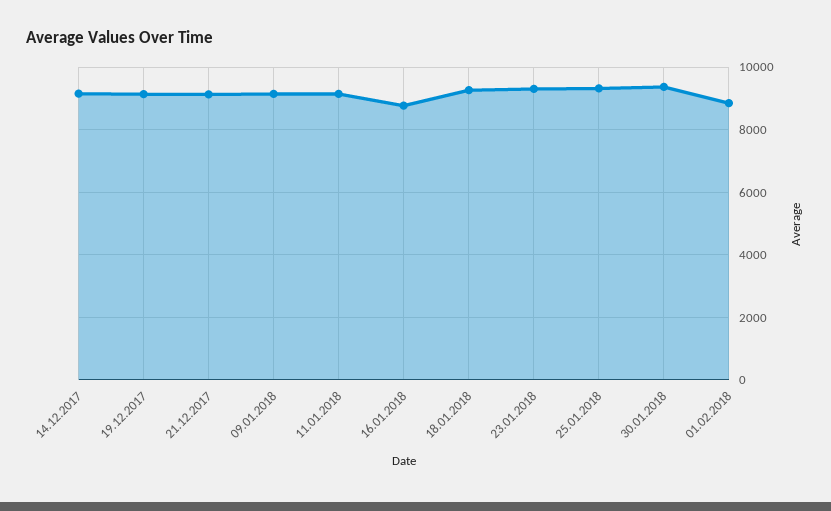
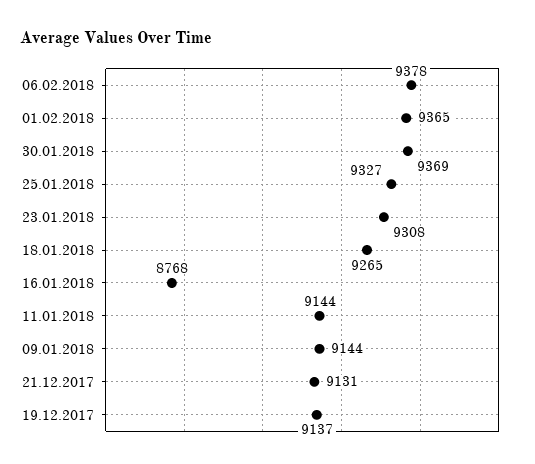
14.12.2017: 9200 -> none
01.02.2018: 8800 -> 9365
06.02.2018: none -> 9378

